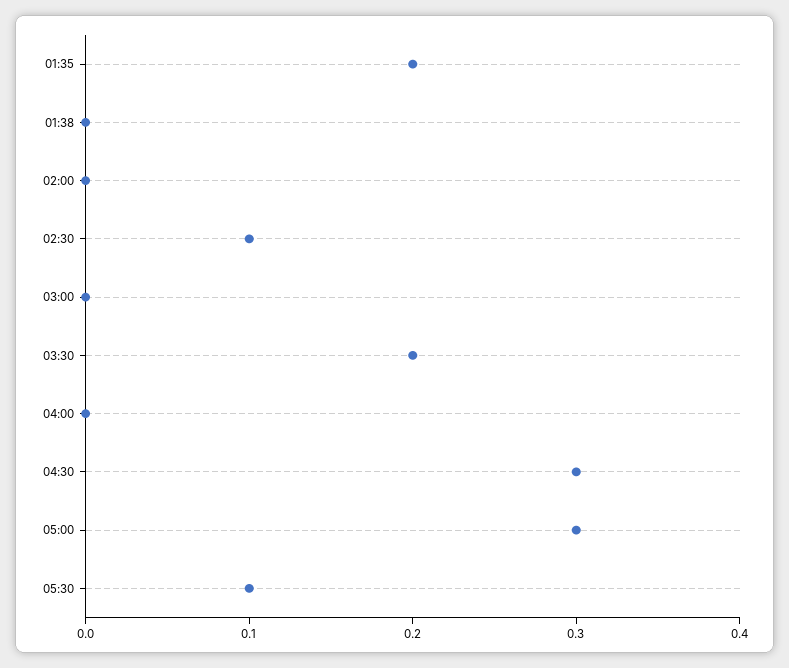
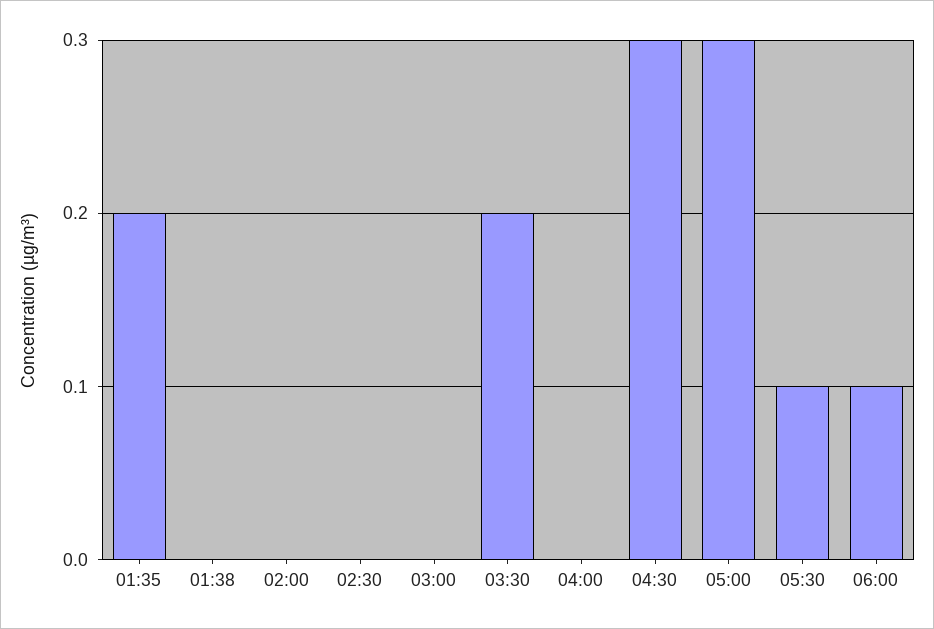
02:30: 0.1 -> 0
06:00: none -> 0.1

